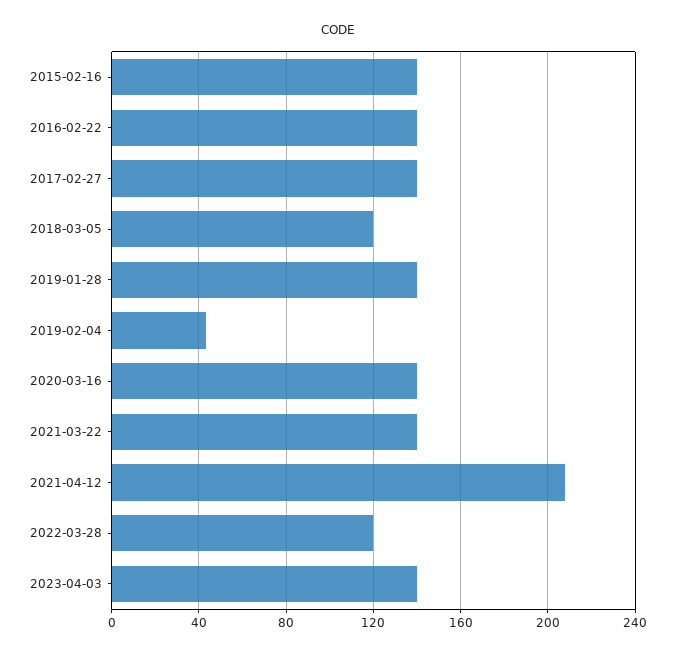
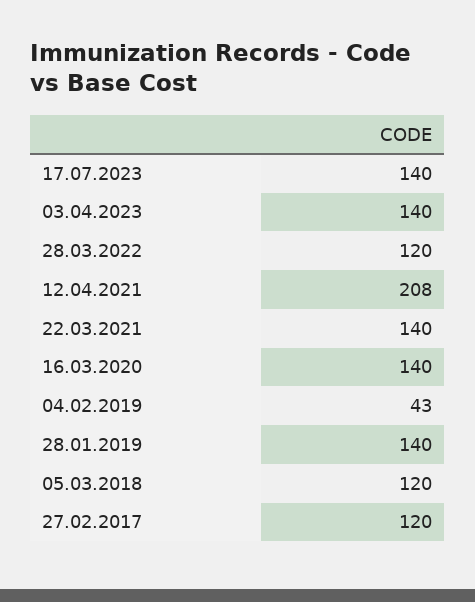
2015-02-16: 140 -> none
2016-02-22: 140 -> none
2017-02-27: 140 -> 120
17.07.2023: none -> 140

